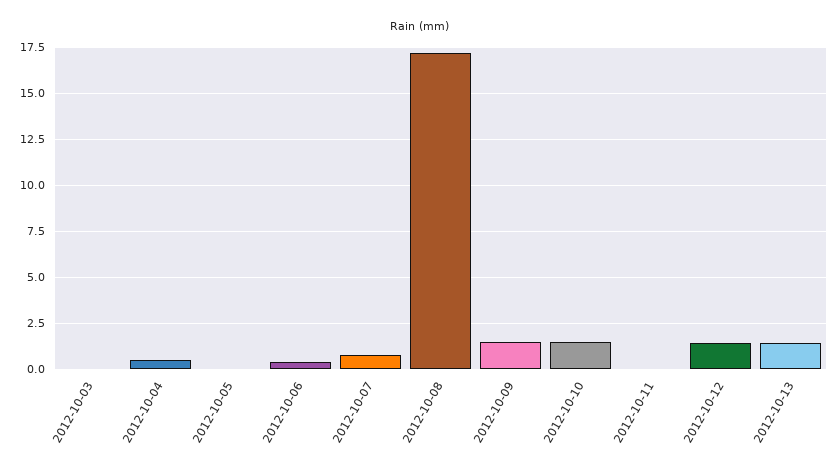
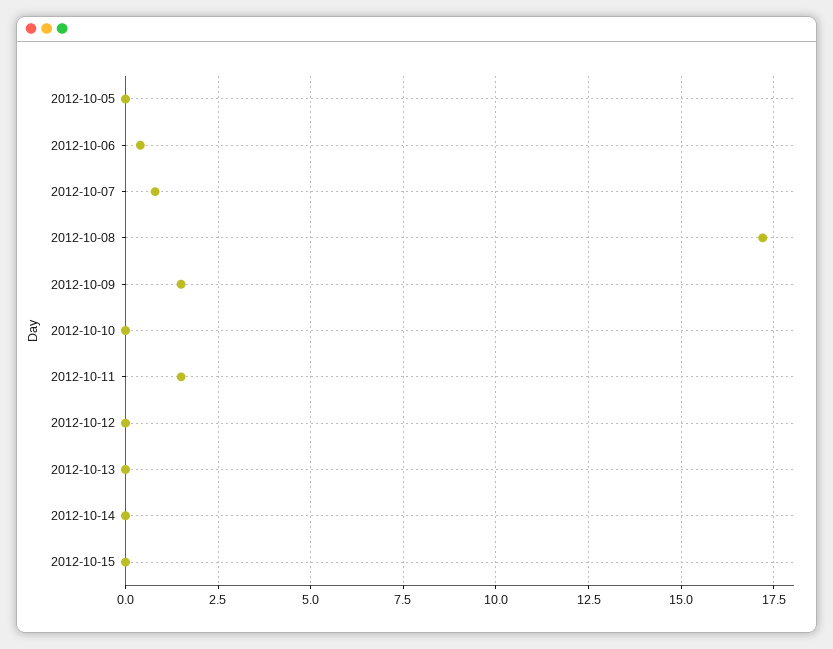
2012-10-03: 0 -> none
2012-10-04: 0.5 -> none
2012-10-10: 1.5 -> 0
2012-10-11: 0 -> 1.5
2012-10-12: 1.5 -> 0
2012-10-13: 1.5 -> 0
2012-10-14: none -> 0
2012-10-15: none -> 0

